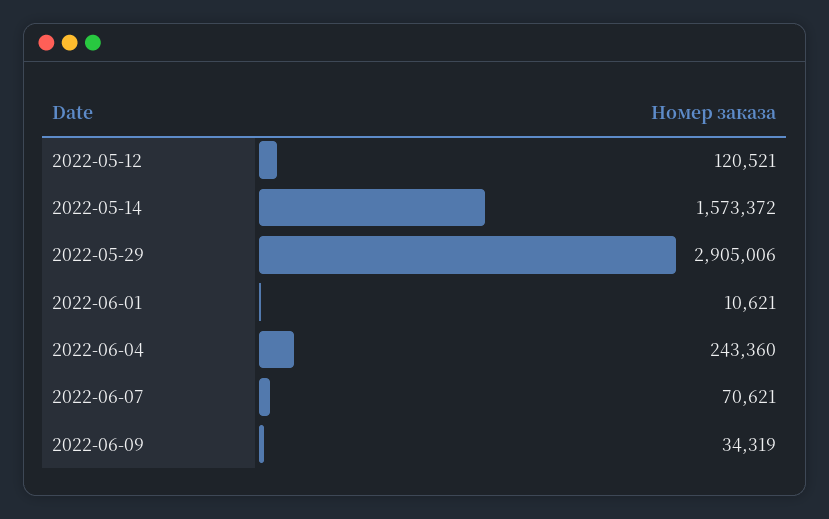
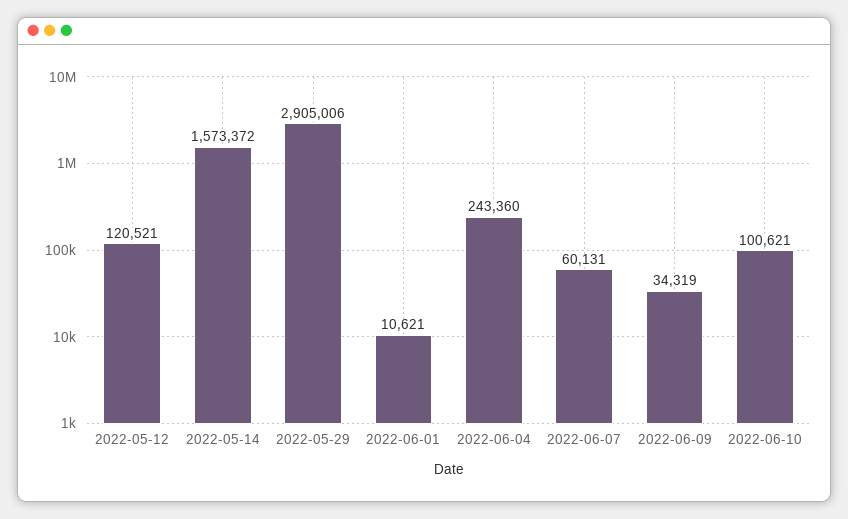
2022-06-07: 70621 -> 60131
2022-06-10: none -> 100621

